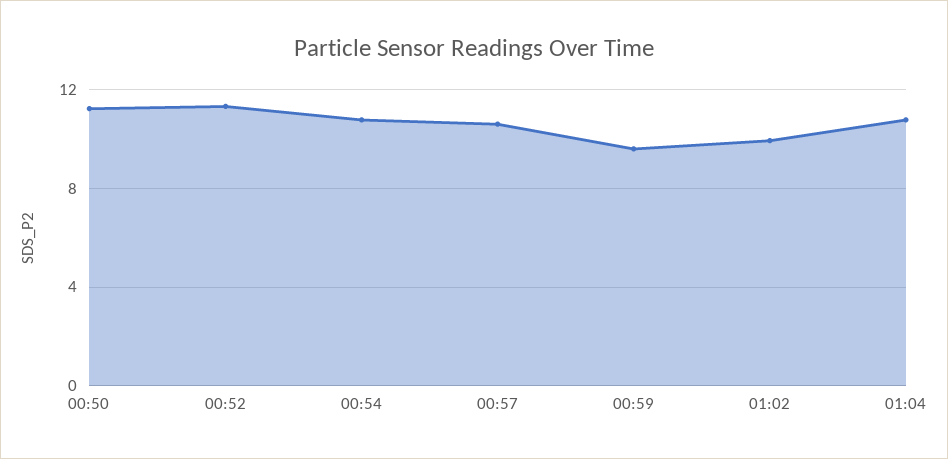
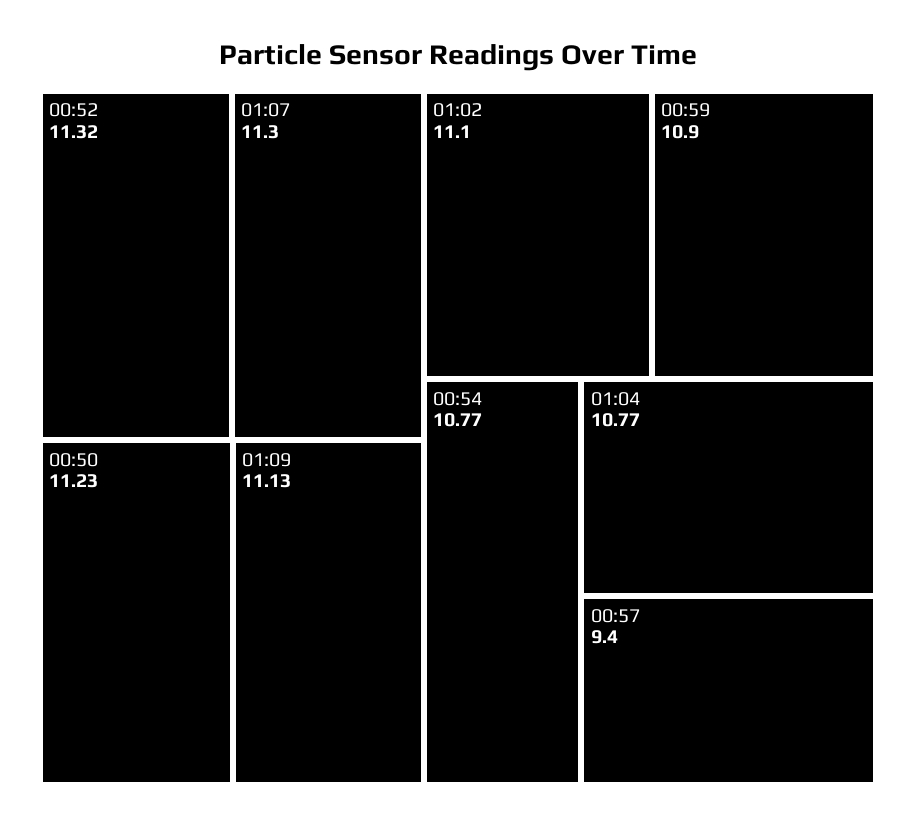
00:57: 10.5 -> 9.4
00:59: 9.5 -> 10.9
01:02: 10 -> 11.1
01:07: none -> 11.3
01:09: none -> 11.13

